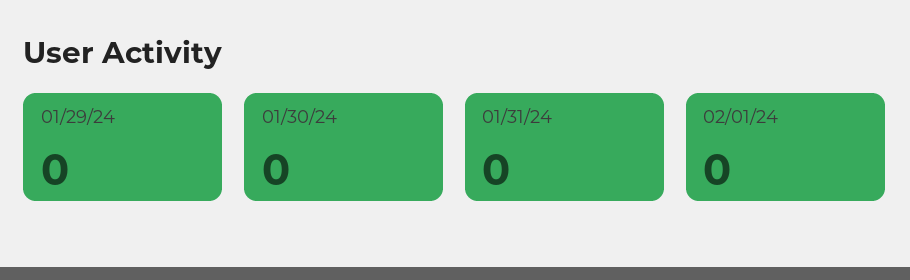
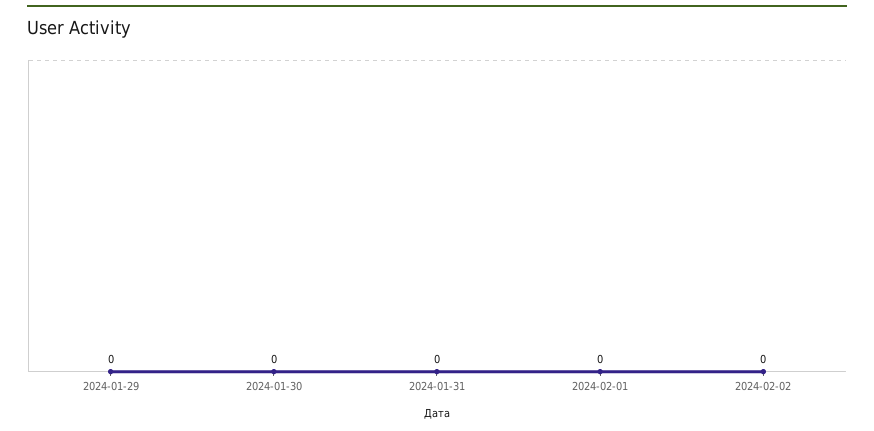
2024-02-02: none -> 0

